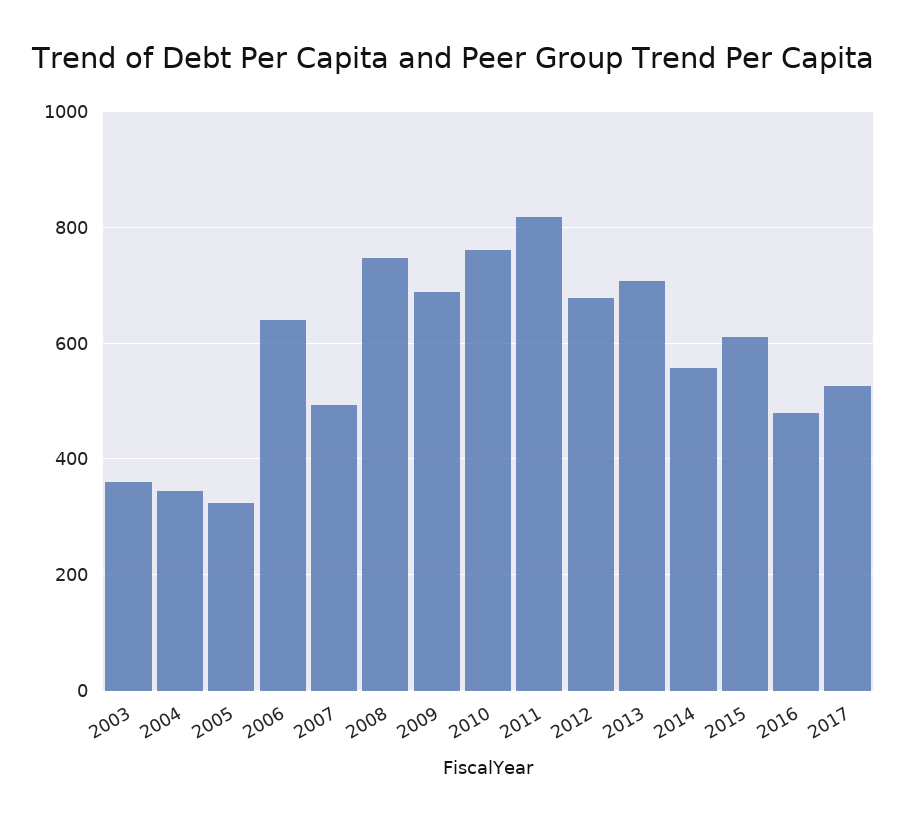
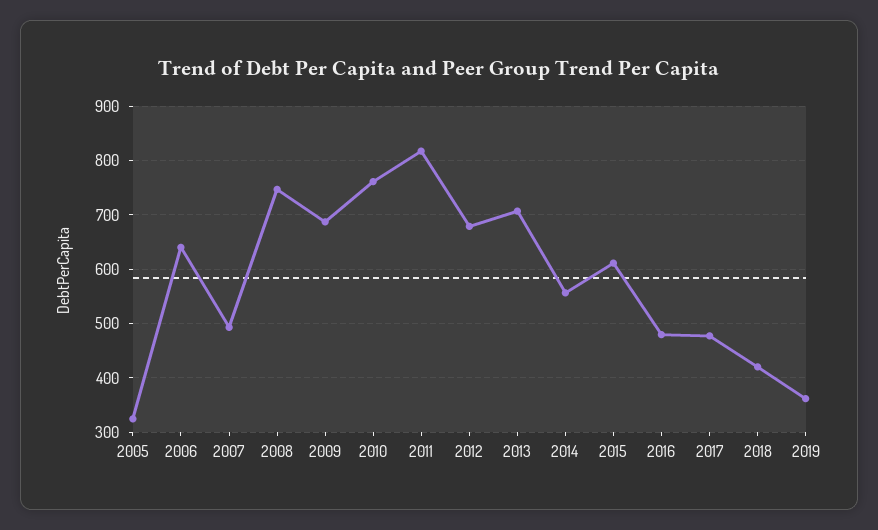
2003: 360 -> none
2004: 340 -> none
2017: 520 -> 480
2018: none -> 420
2019: none -> 360

